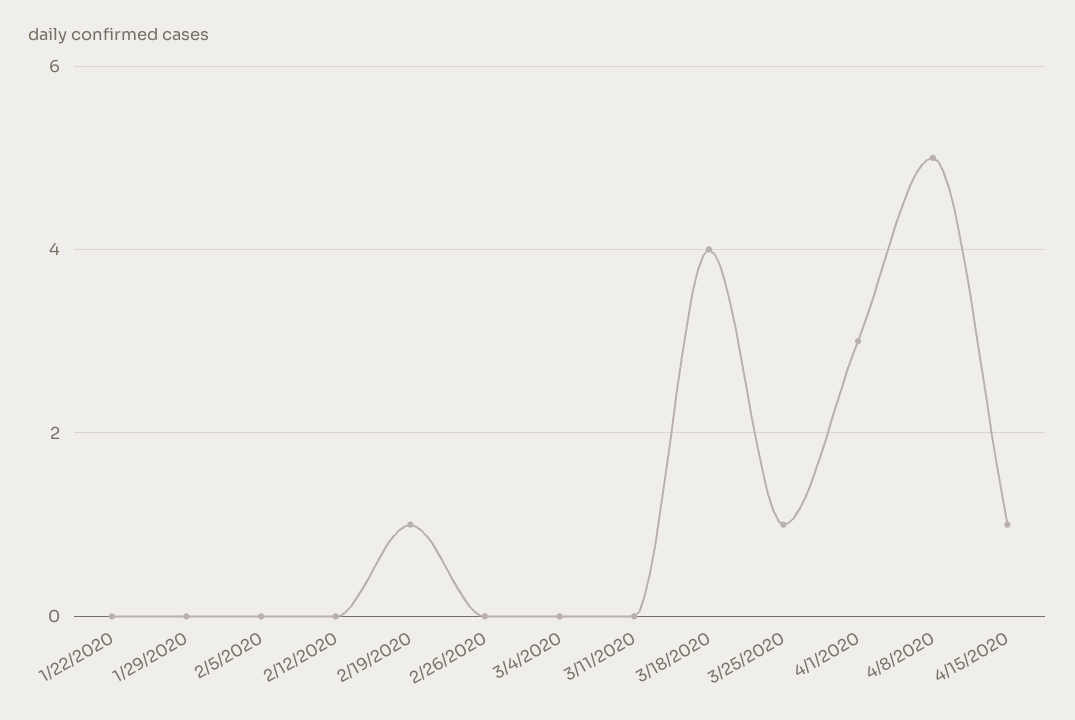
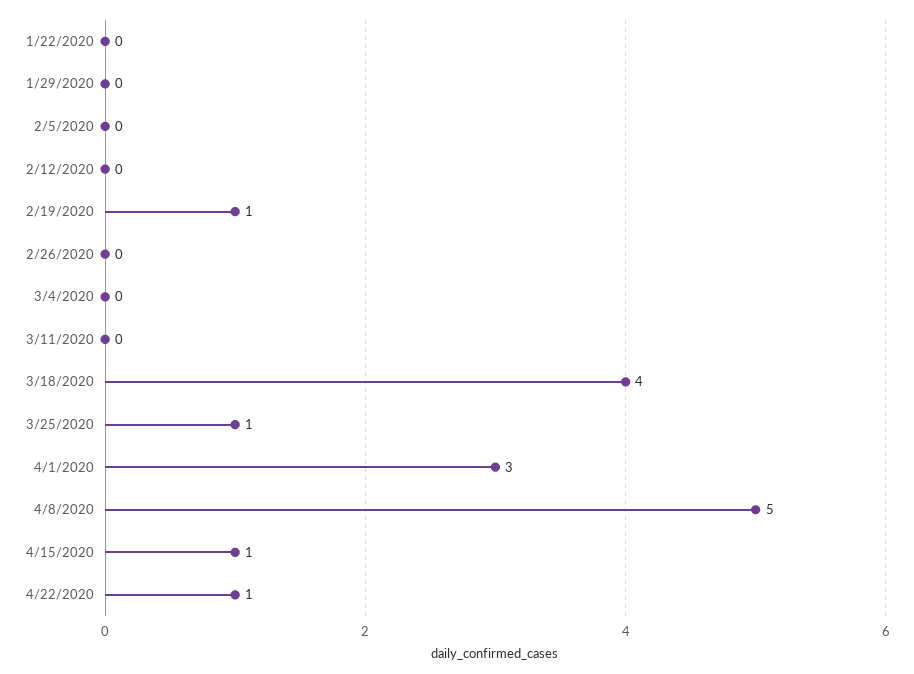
4/22/2020: none -> 1

